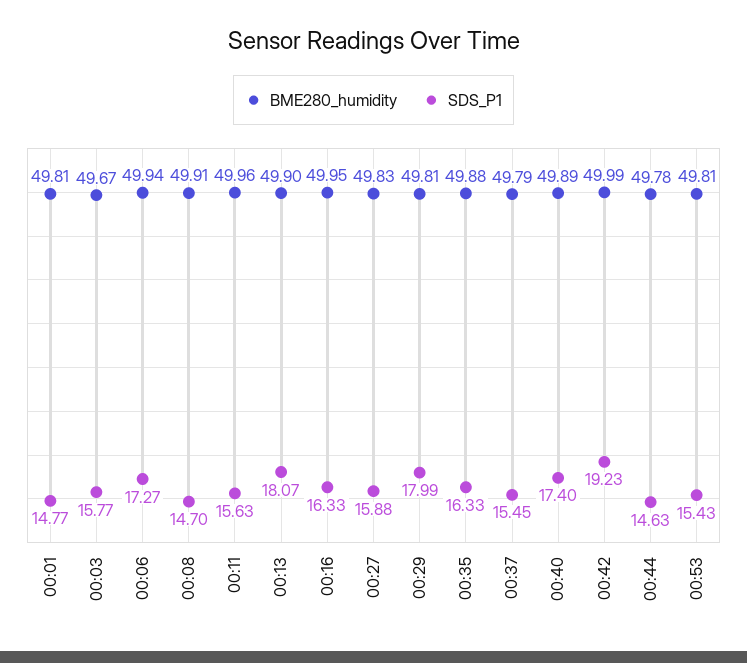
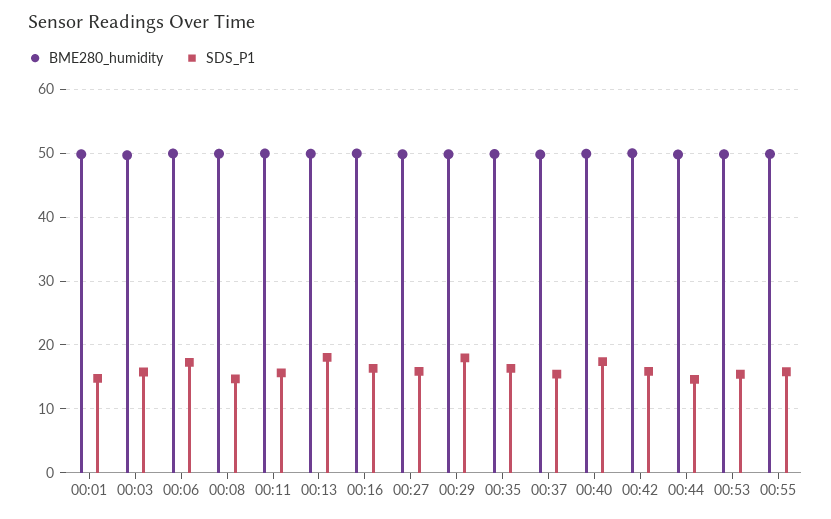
SDS_P1, 00:42: 19.23 -> 16
BME280_humidity, 00:55: none -> 50
SDS_P1, 00:55: none -> 16

